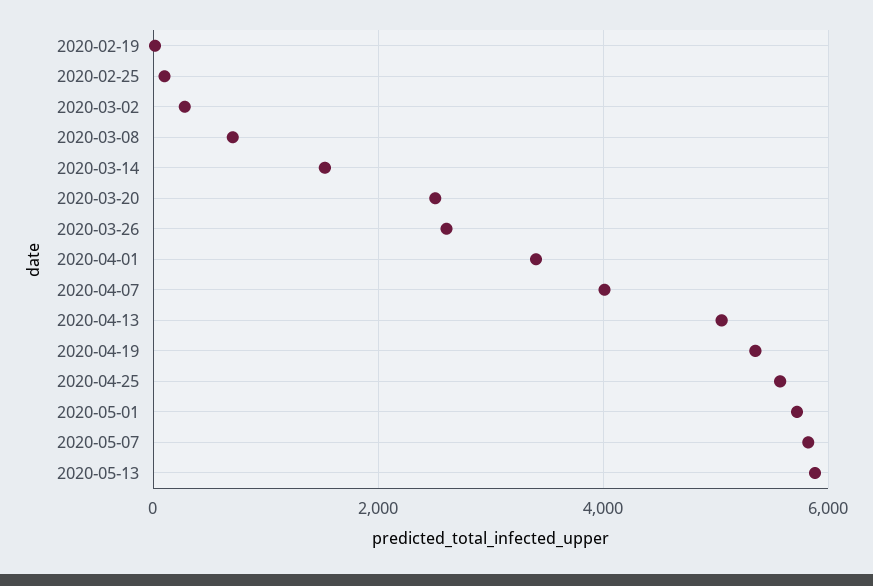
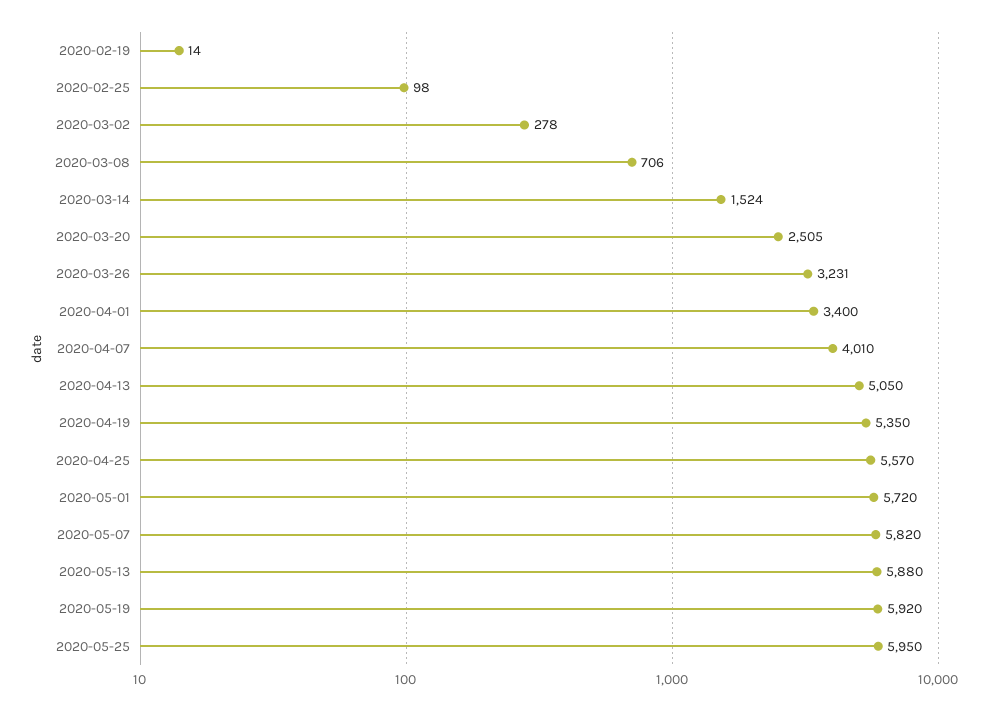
2020-03-26: 2600 -> 3231
2020-05-19: none -> 5920
2020-05-25: none -> 5950

